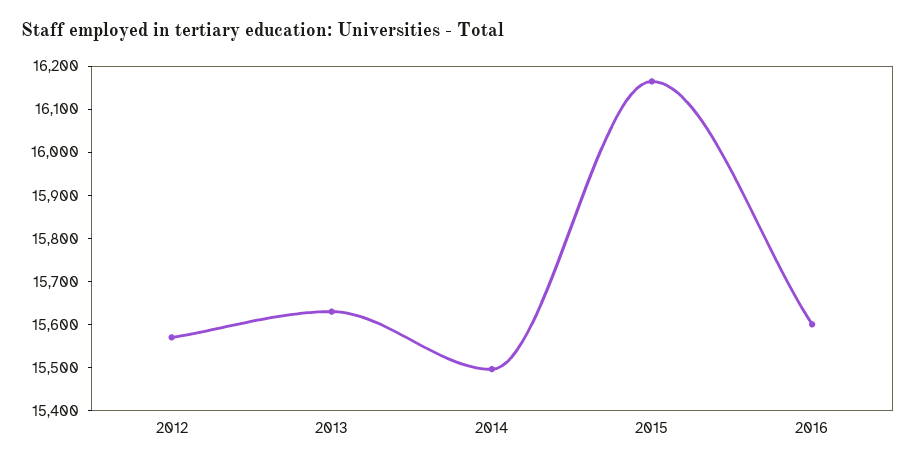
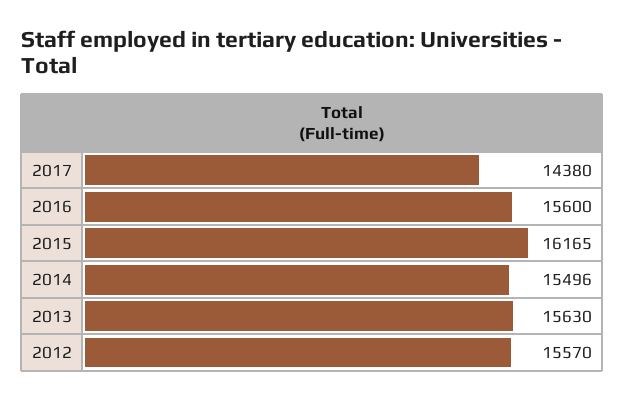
2017: none -> 14380

